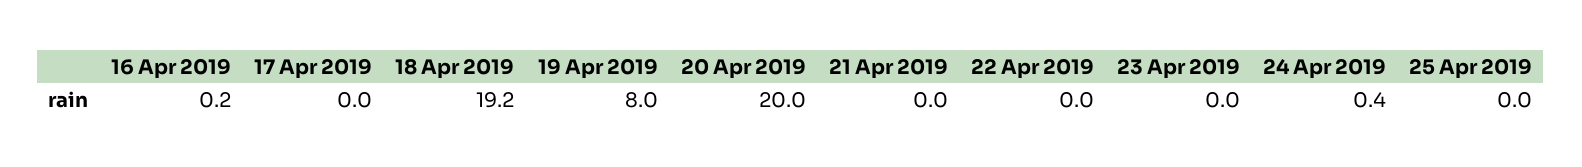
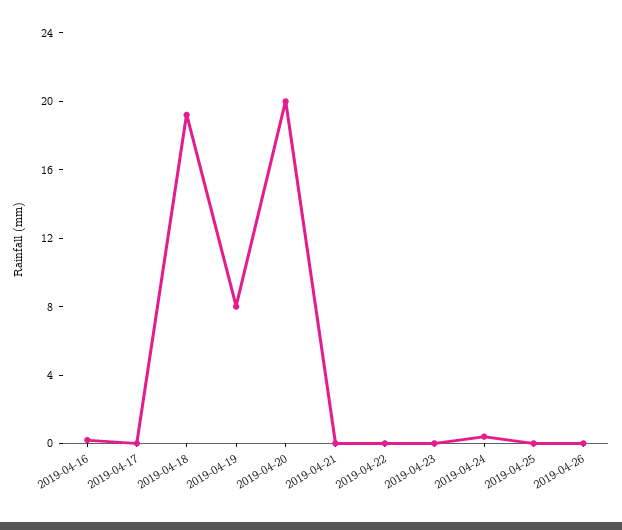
2019-04-26: none -> 0

